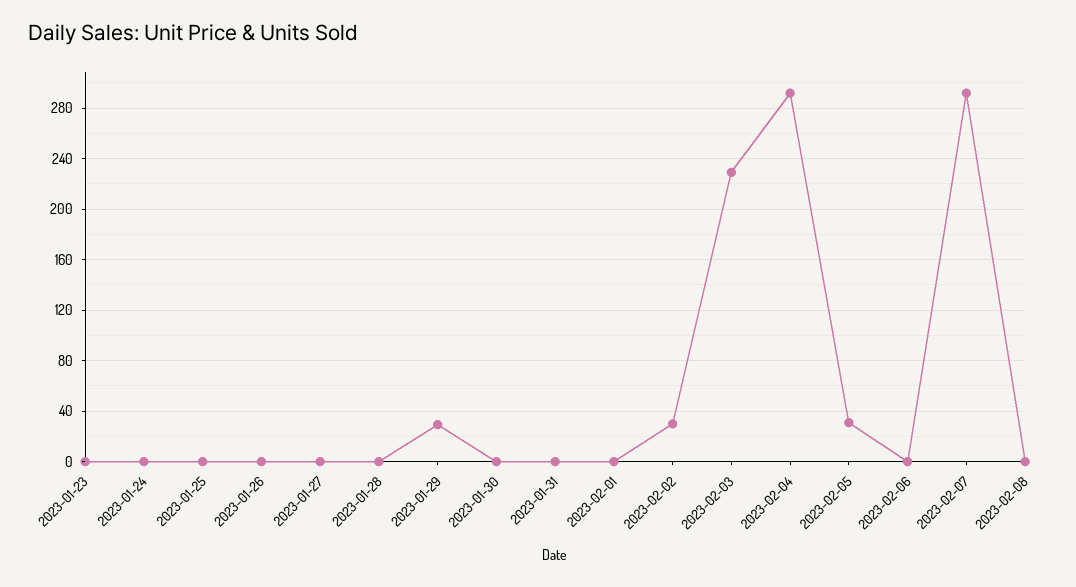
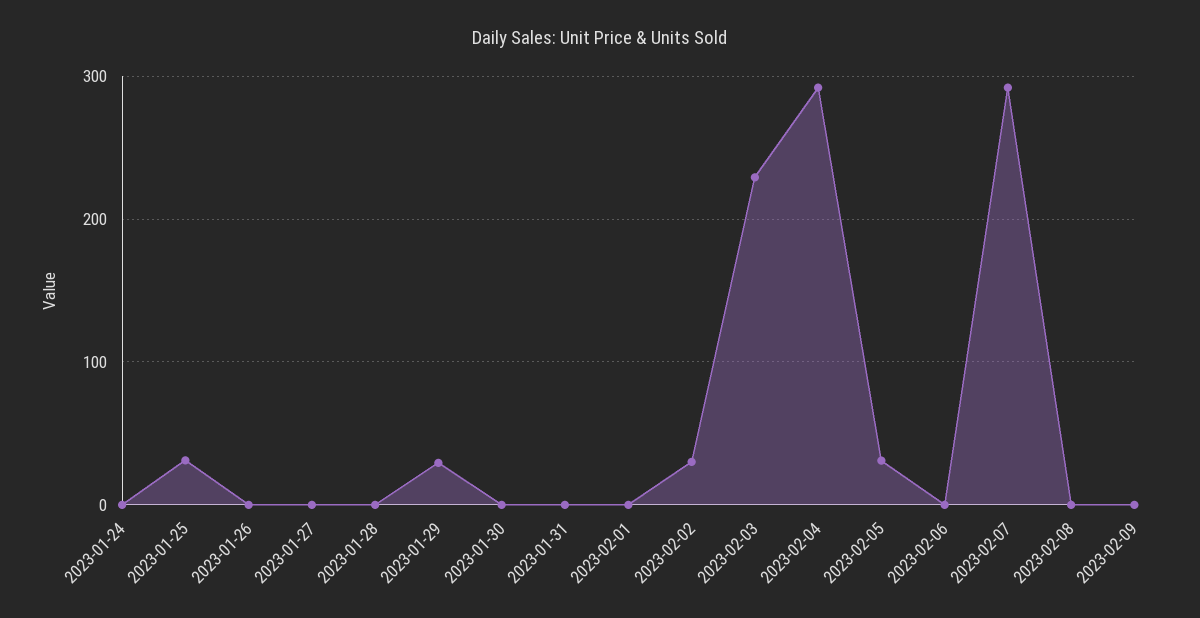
2023-01-23: 0 -> none
2023-01-25: 0 -> 30
2023-02-09: none -> 0

